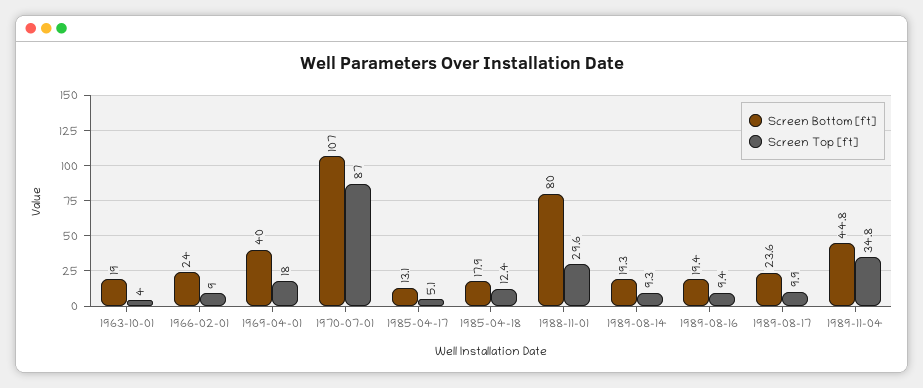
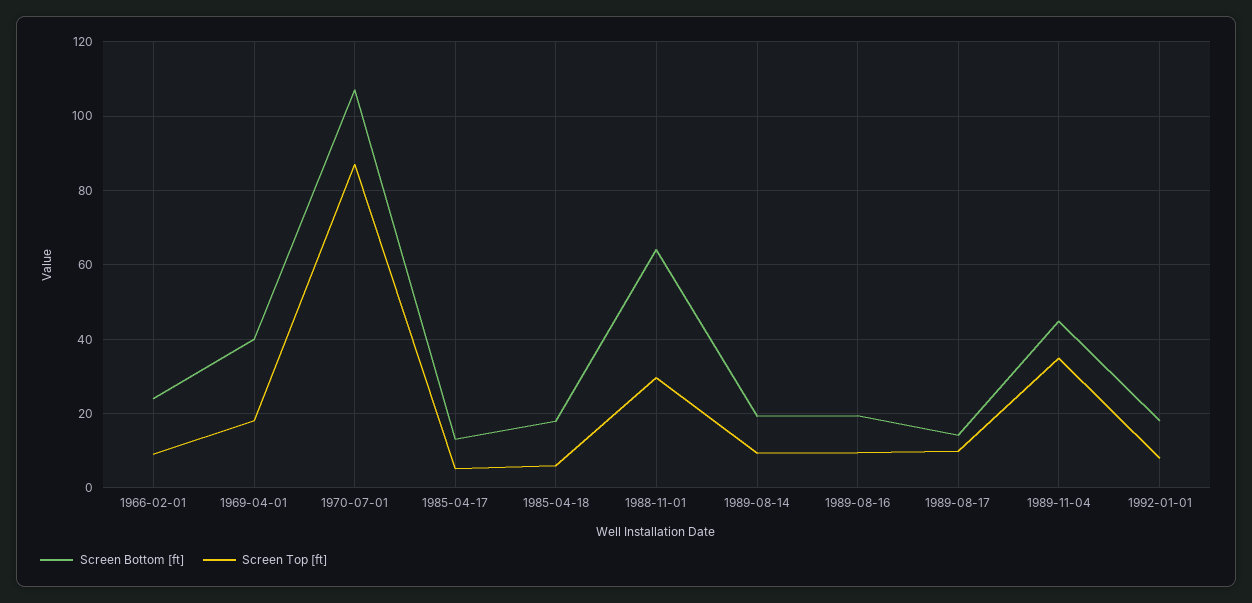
Screen Bottom [ft], 1963-10-01: 19 -> none
Screen Top [ft], 1963-10-01: 4 -> none
Screen Top [ft], 1985-04-18: 12.4 -> 6
Screen Bottom [ft], 1988-11-01: 80 -> 64
Screen Bottom [ft], 1989-08-17: 23.6 -> 14
Screen Bottom [ft], 1992-01-01: none -> 18
Screen Top [ft], 1992-01-01: none -> 8

